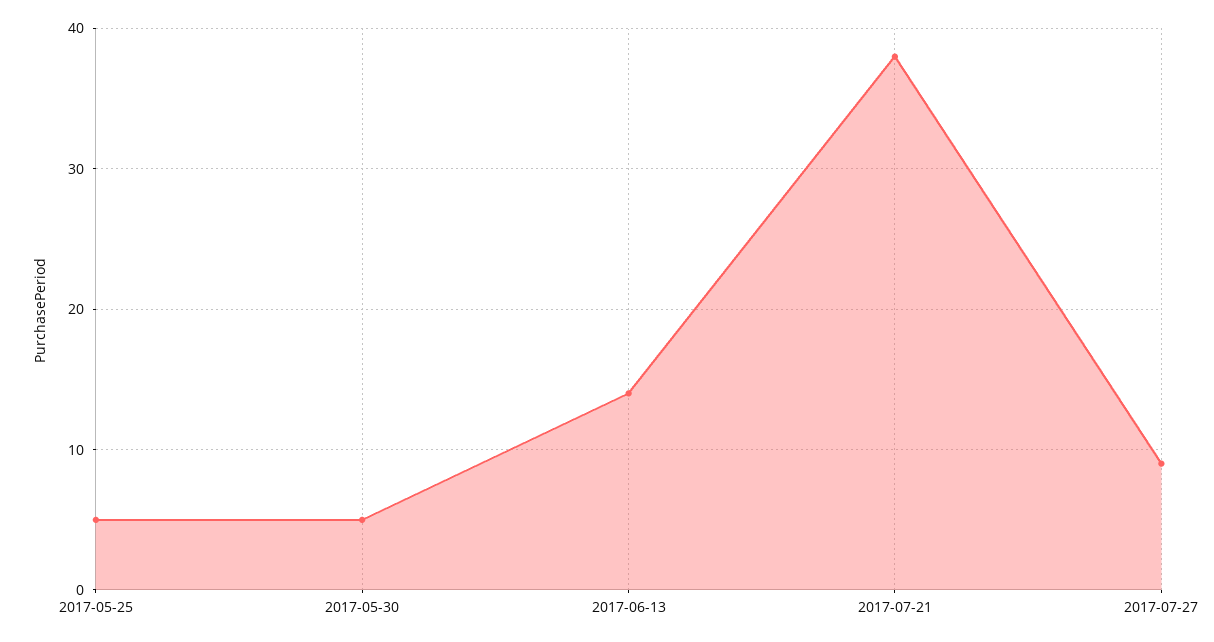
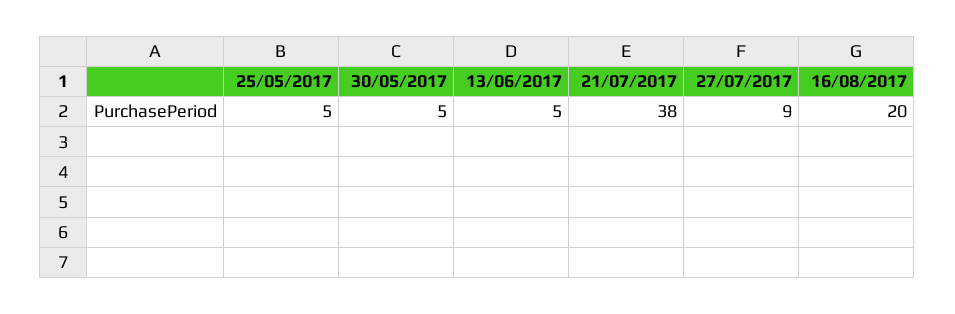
2017-06-13: 14 -> 5
16/08/2017: none -> 20

